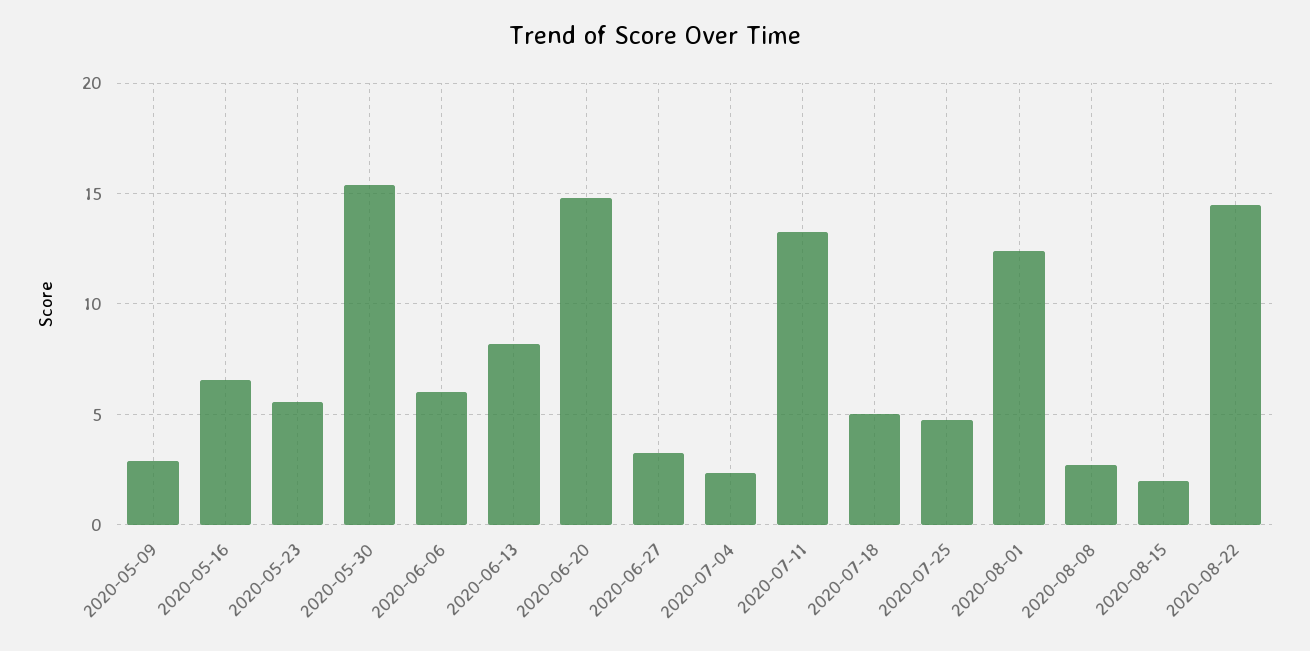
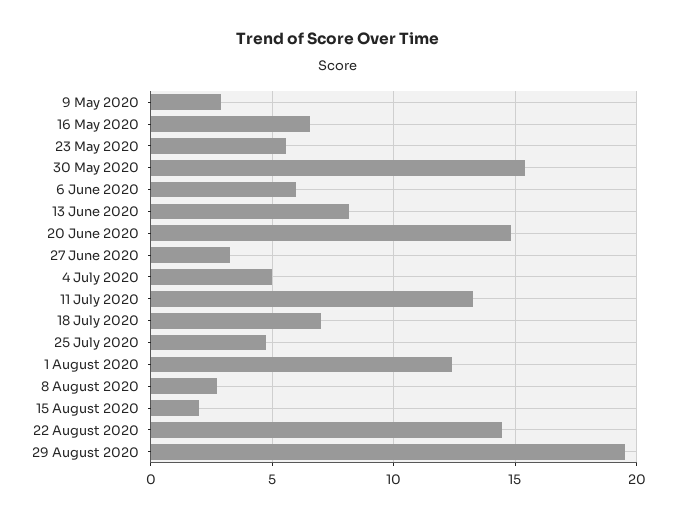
2020-07-04: 2.5 -> 5
2020-07-18: 5 -> 7
29 August 2020: none -> 19.5

